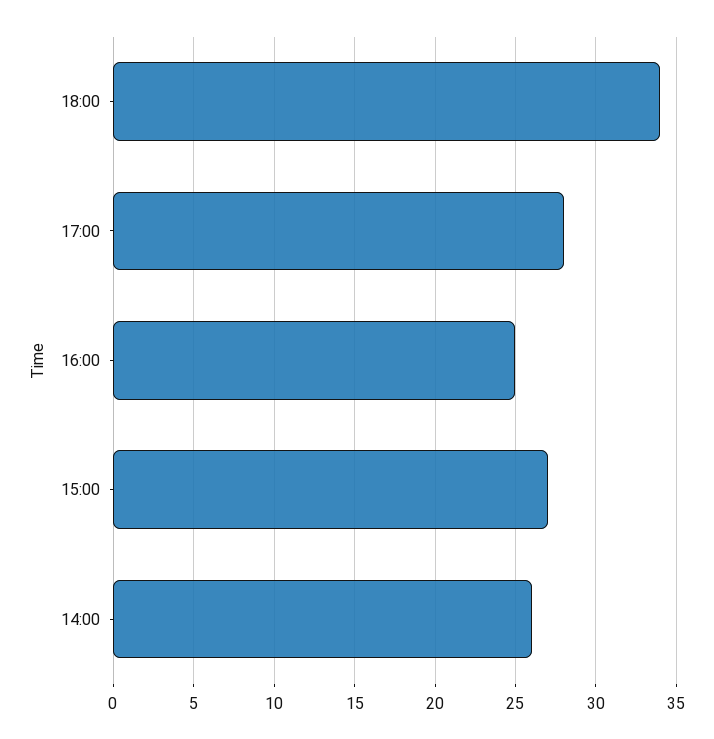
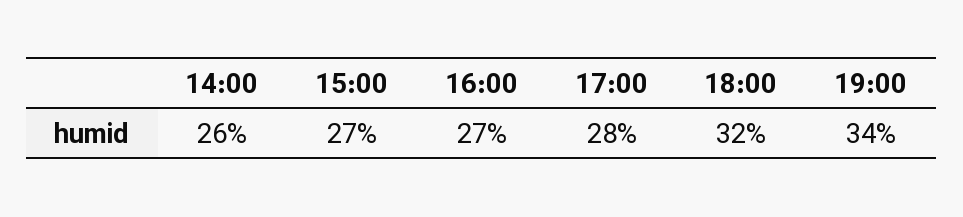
18:00: 34 -> 32
16:00: 25 -> 27
19:00: none -> 34

